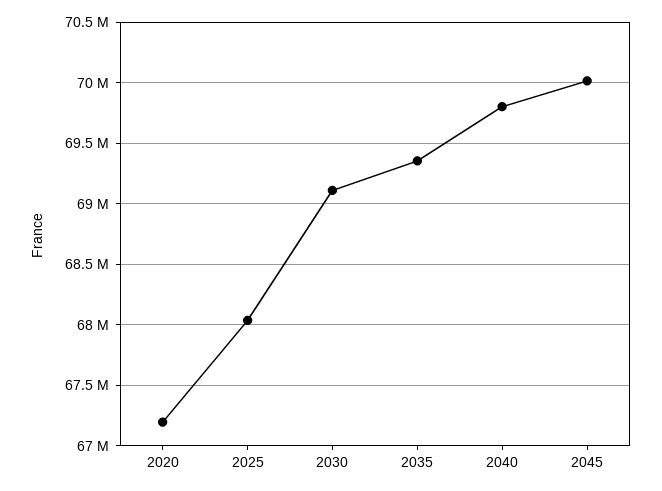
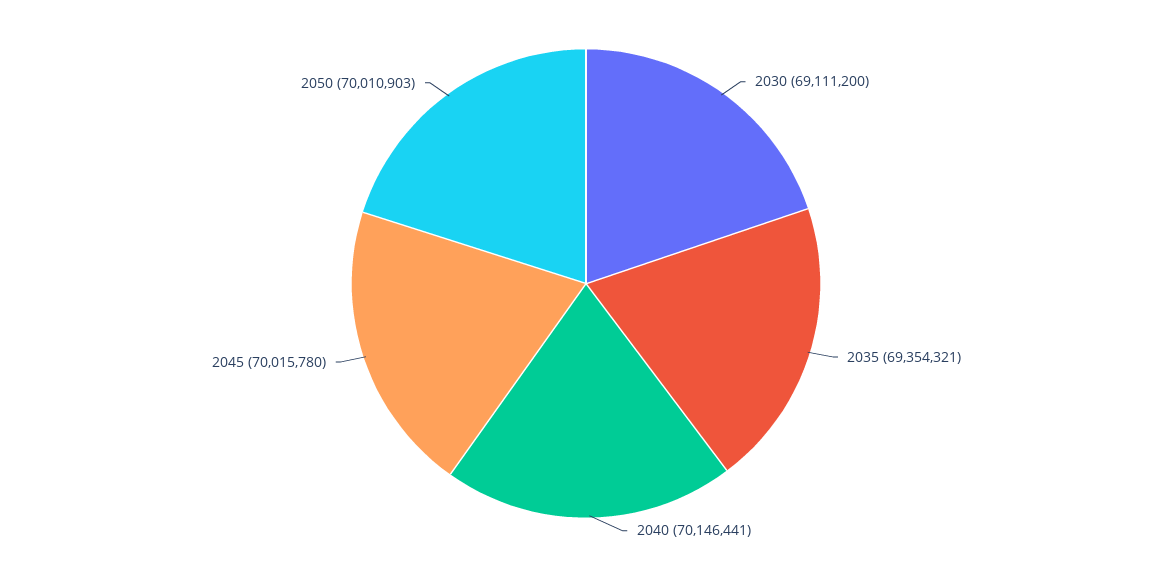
2020: 67200000 -> none
2025: 68050000 -> none
2040: 69800000 -> 70146441
2050: none -> 70010903

